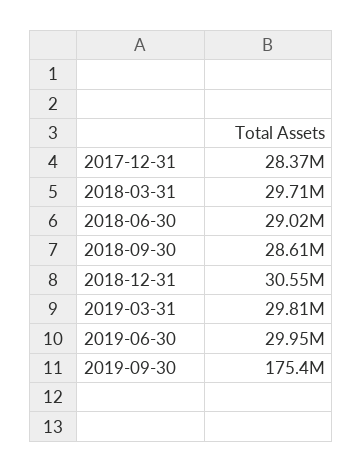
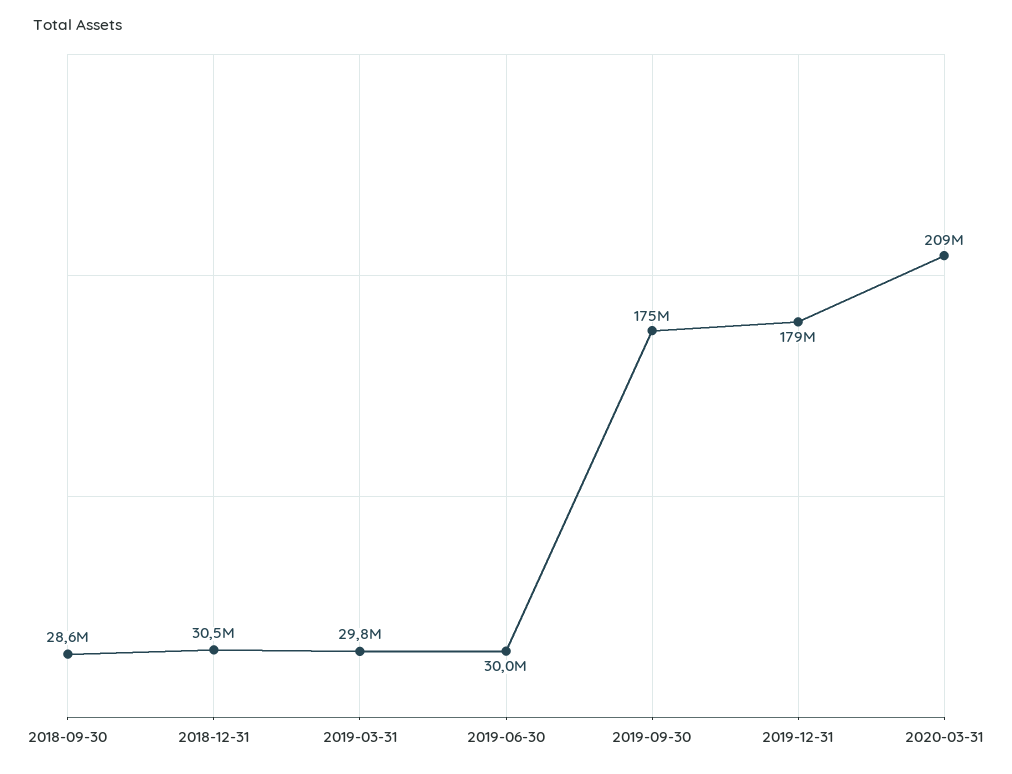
2017-12-31: 28370000 -> none
2018-03-31: 29710000 -> none
2018-06-30: 29020000 -> none
2019-12-31: none -> 179000000
2020-03-31: none -> 209000000

